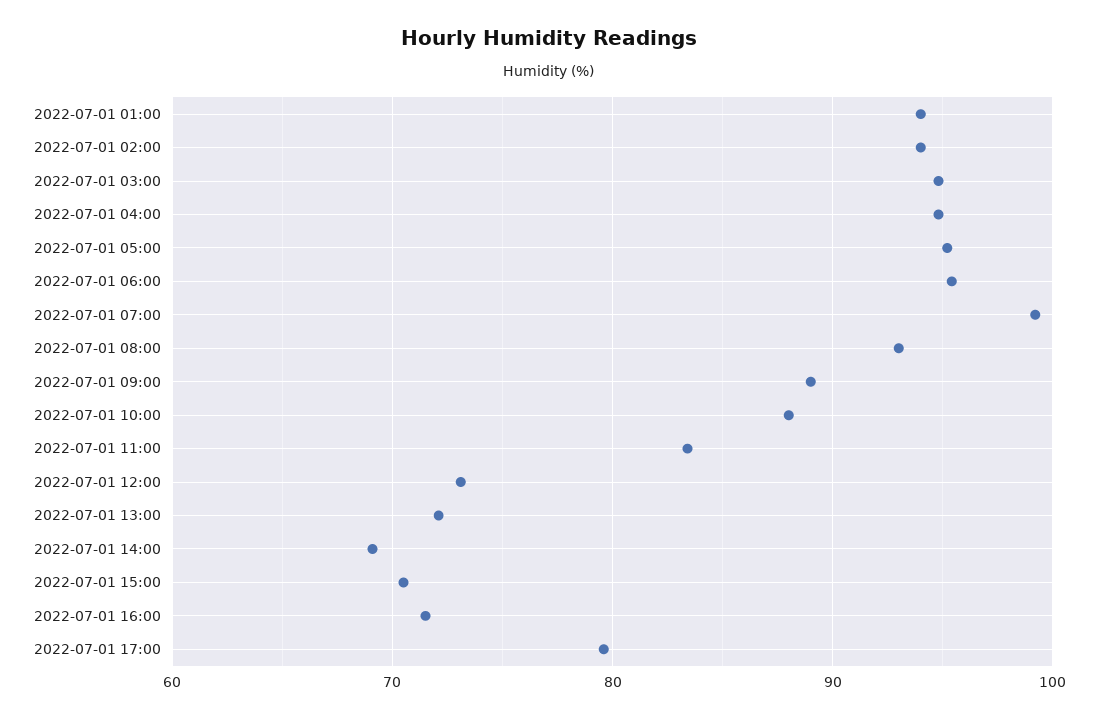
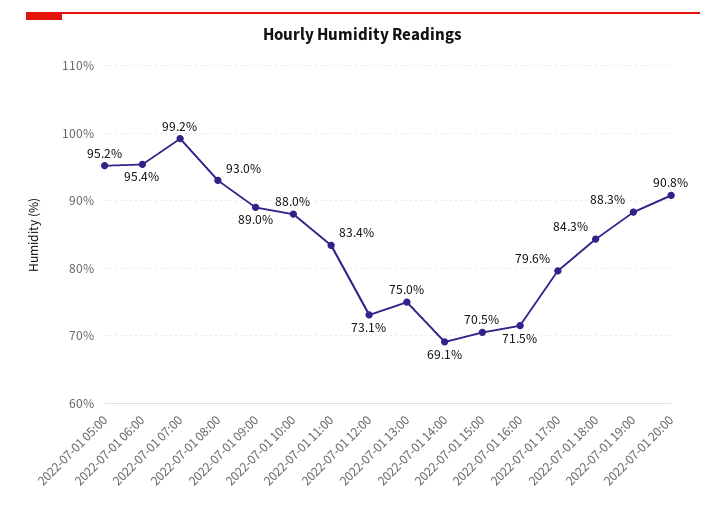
2022-07-01 01:00: 94 -> none
2022-07-01 02:00: 94 -> none
2022-07-01 03:00: 95 -> none
2022-07-01 04:00: 95 -> none
2022-07-01 13:00: 72 -> 75
2022-07-01 18:00: none -> 84.3
2022-07-01 19:00: none -> 88.3
2022-07-01 20:00: none -> 90.8

